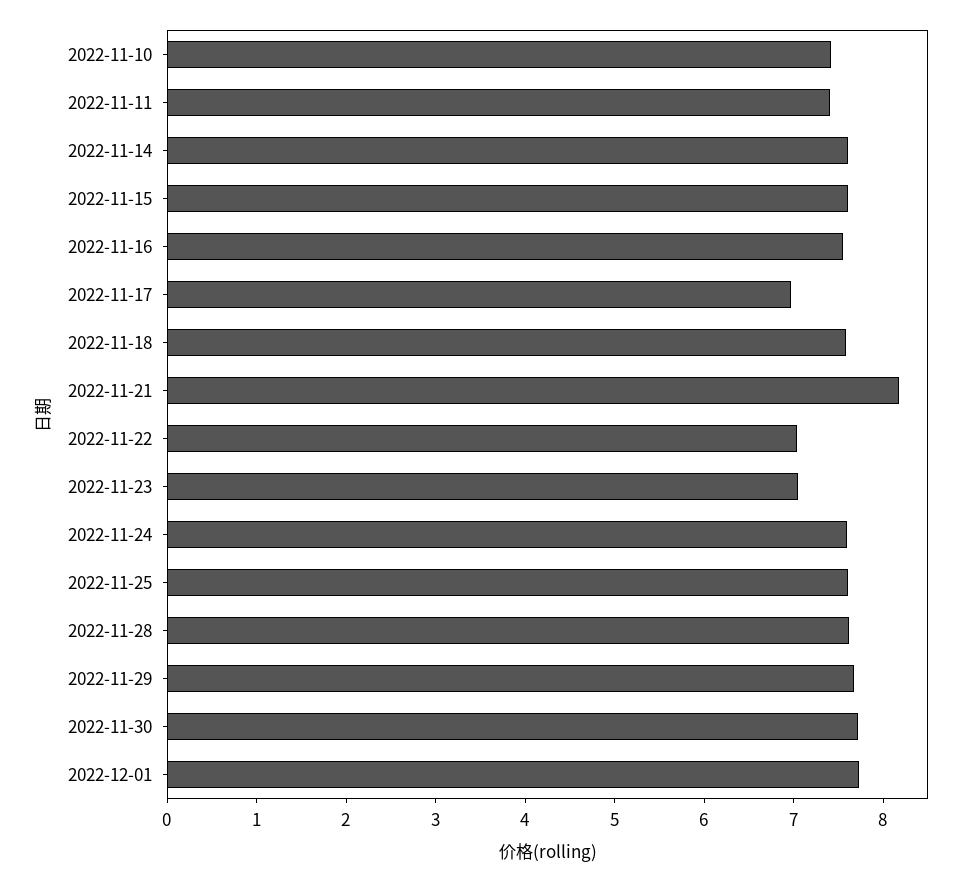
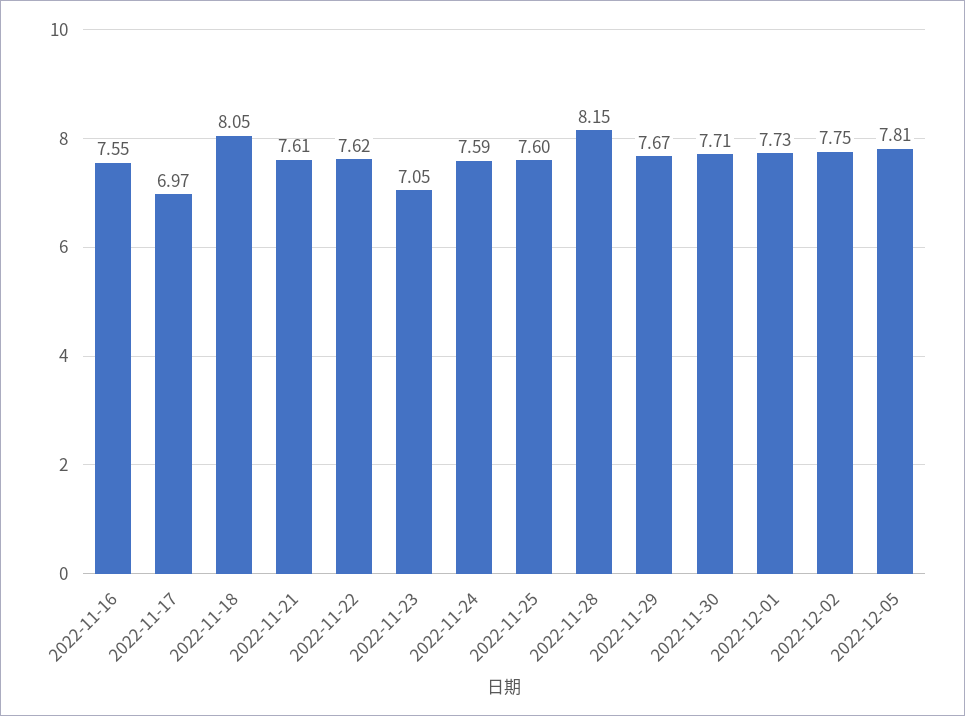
2022-11-10: 7.4 -> none
2022-11-11: 7.4 -> none
2022-11-14: 7.6 -> none
2022-11-15: 7.6 -> none
2022-11-18: 7.6 -> 8.05
2022-11-21: 8.2 -> 7.61
2022-11-22: 7 -> 7.62
2022-11-28: 7.6 -> 8.15
2022-12-02: none -> 7.75
2022-12-05: none -> 7.81

